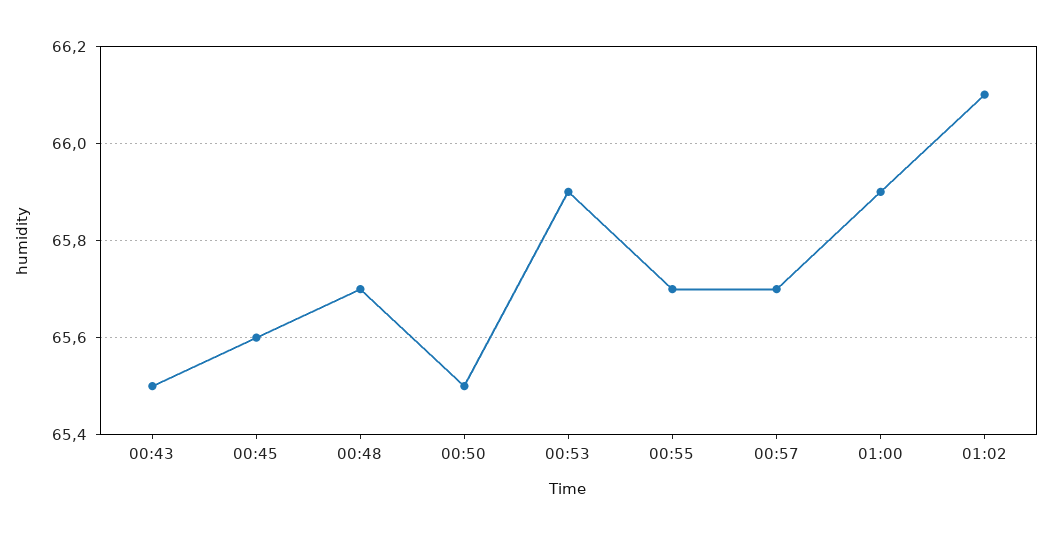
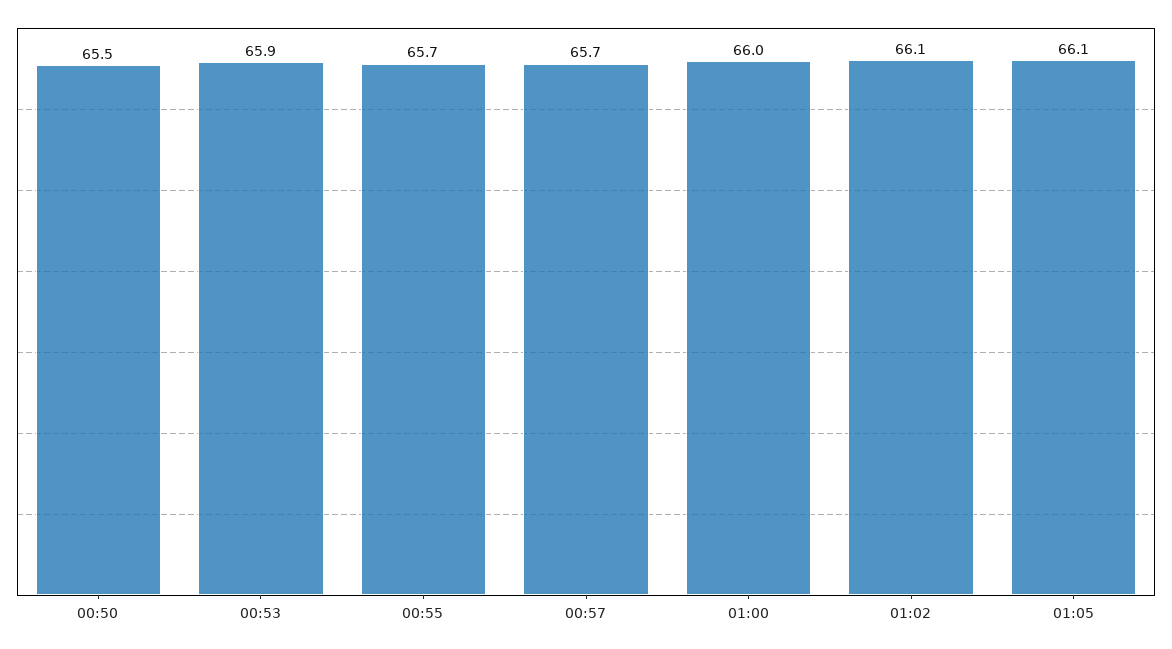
00:43: 65.5 -> none
00:45: 65.6 -> none
00:48: 65.7 -> none
01:00: 65.9 -> 66
01:05: none -> 66.1

